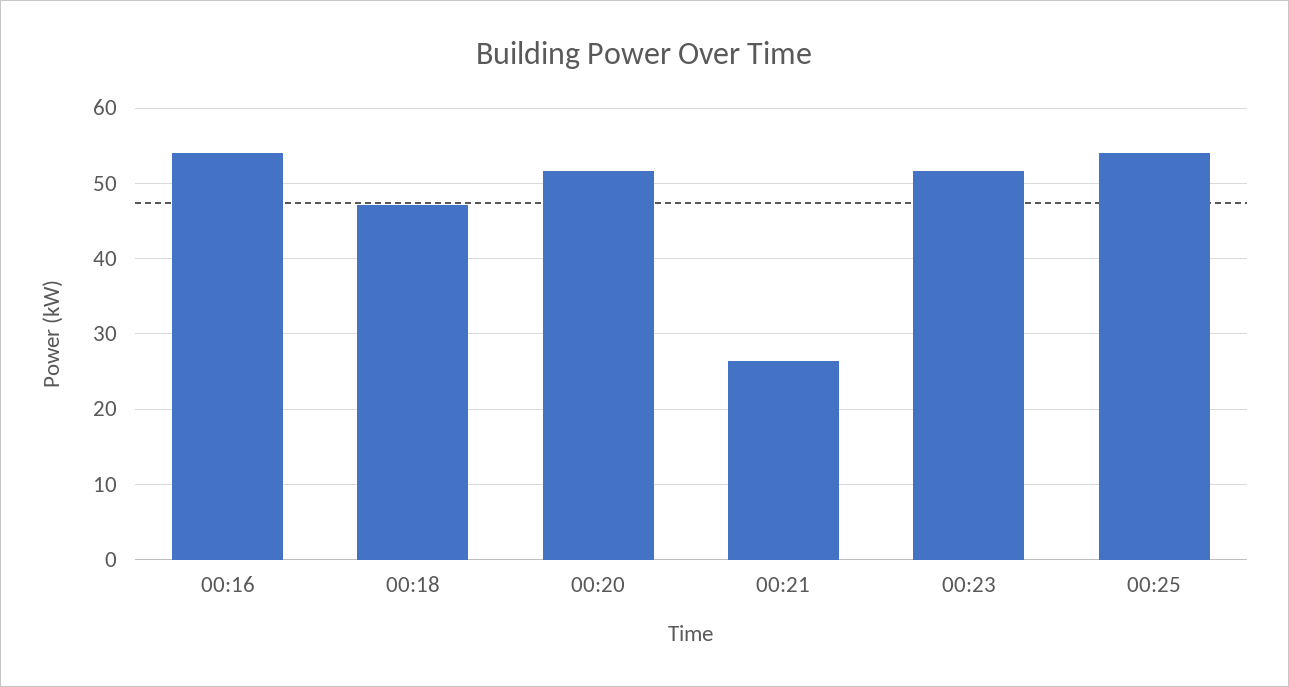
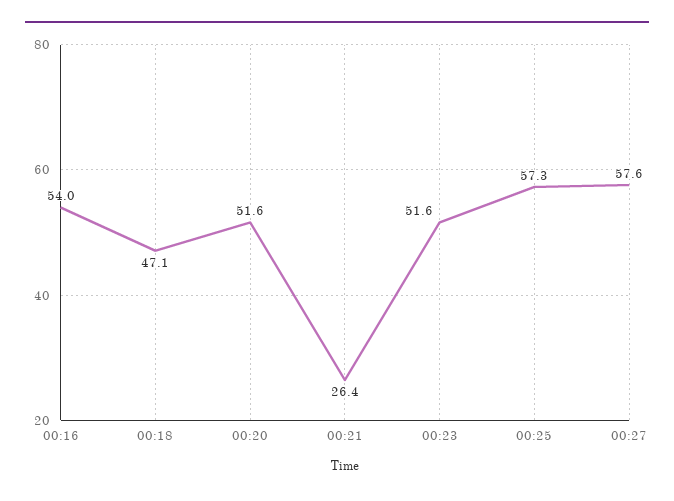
00:25: 54 -> 57.3
00:27: none -> 57.6

